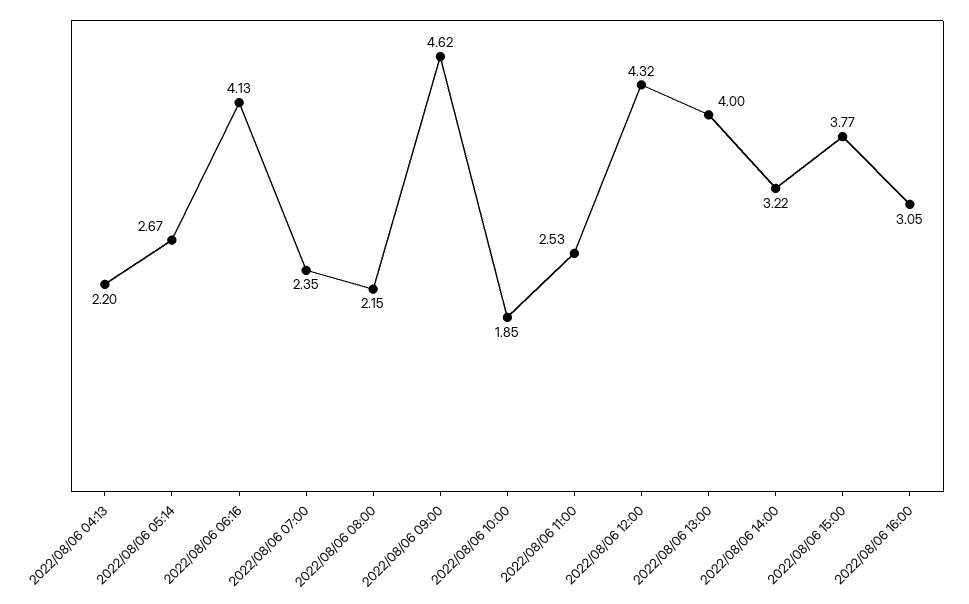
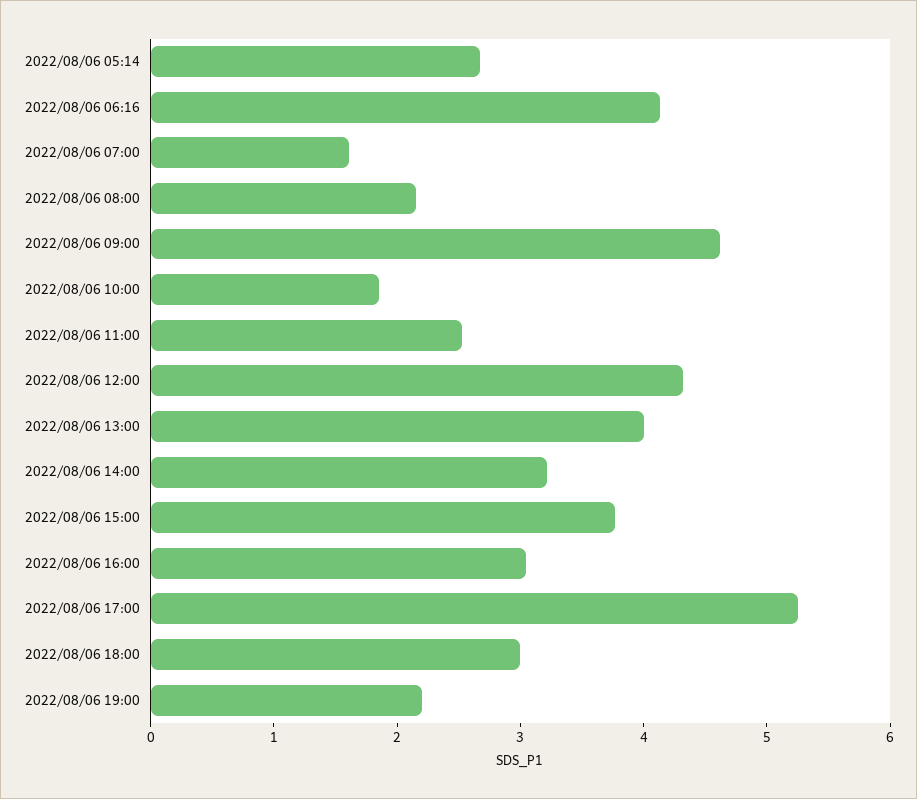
2022/08/06 04:13: 2.2 -> none
2022/08/06 07:00: 2.35 -> 1.6
2022/08/06 17:00: none -> 5.2
2022/08/06 18:00: none -> 3
2022/08/06 19:00: none -> 2.2

